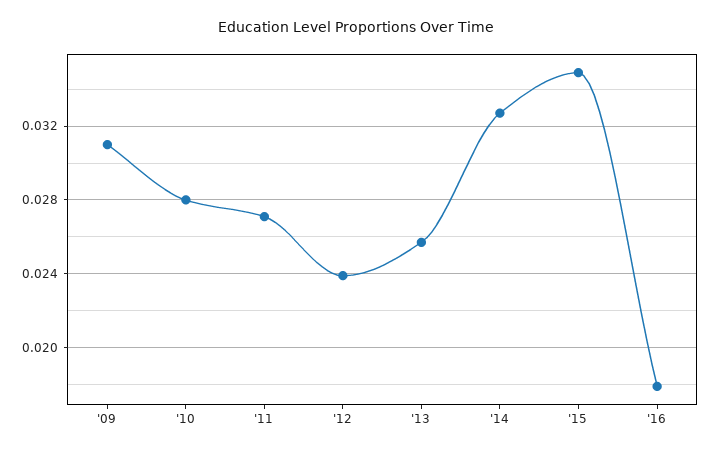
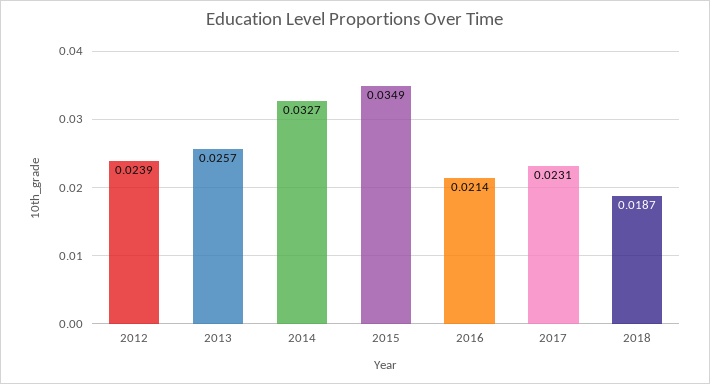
'09: 0.031 -> none
'10: 0.028 -> none
'11: 0.027 -> none
'16: 0.018 -> 0.0214
2017: none -> 0.0231
2018: none -> 0.0187

